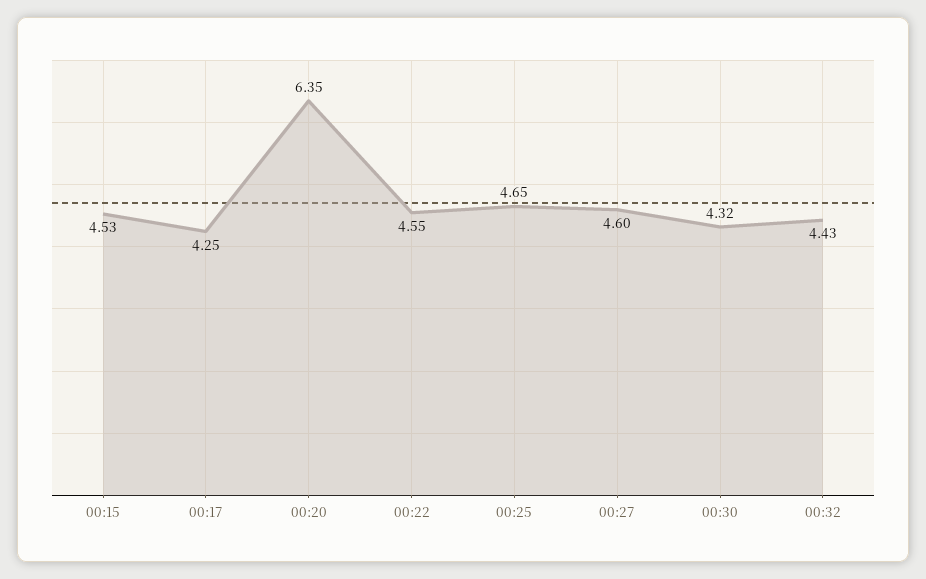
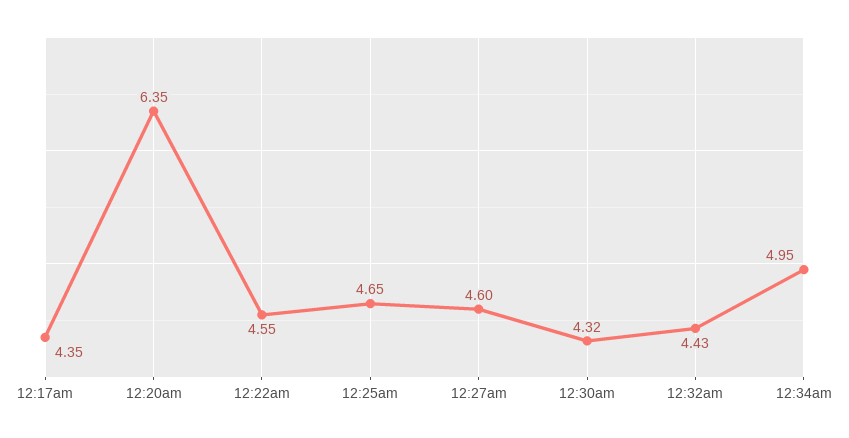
00:15: 4.53 -> none
00:17: 4.25 -> 4.35
12:34am: none -> 4.95

